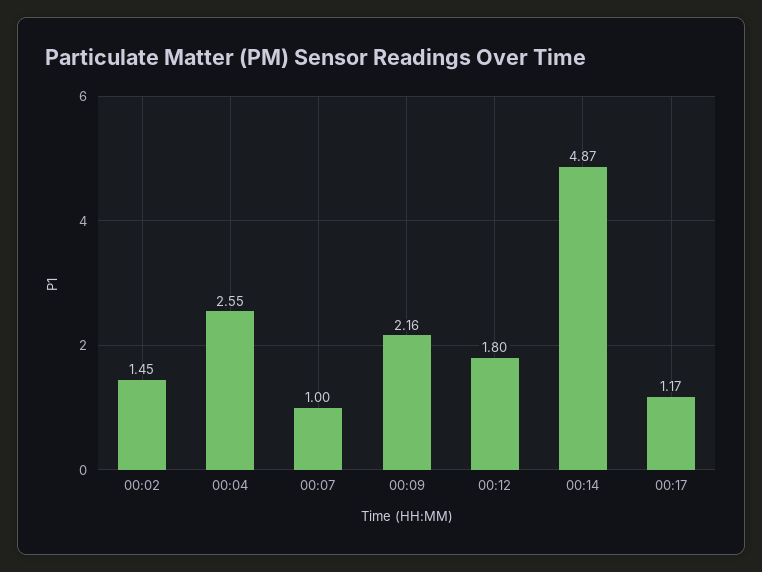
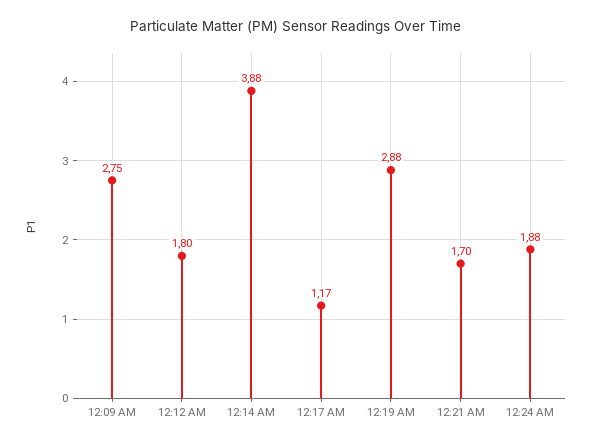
00:02: 1.45 -> none
00:04: 2.55 -> none
00:07: 1 -> none
00:09: 2.16 -> 2.75
00:14: 4.87 -> 3.88
12:19 AM: none -> 2.88
12:21 AM: none -> 1.7
12:24 AM: none -> 1.88

